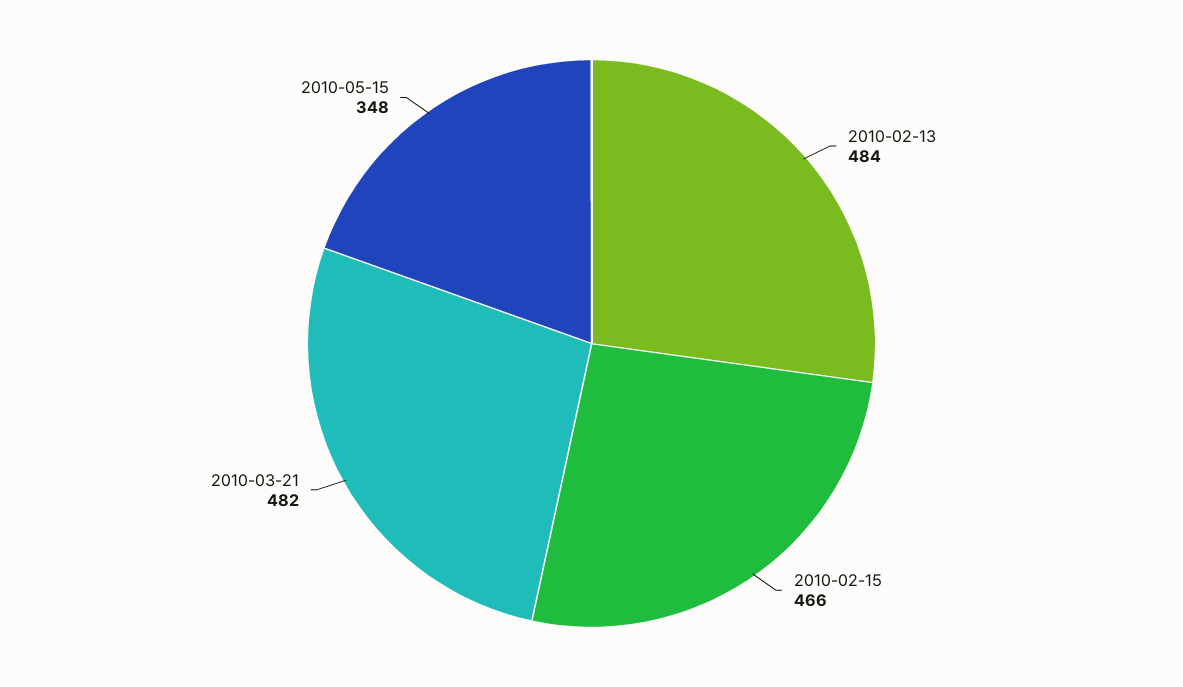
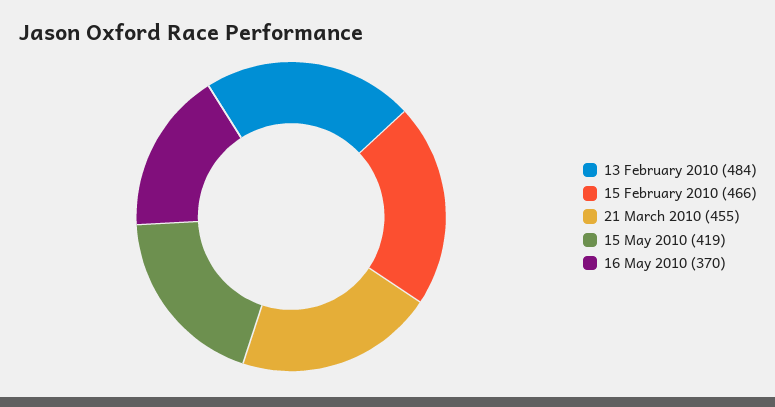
2010-03-21: 482 -> 455
2010-05-15: 348 -> 419
16 May 2010: none -> 370

